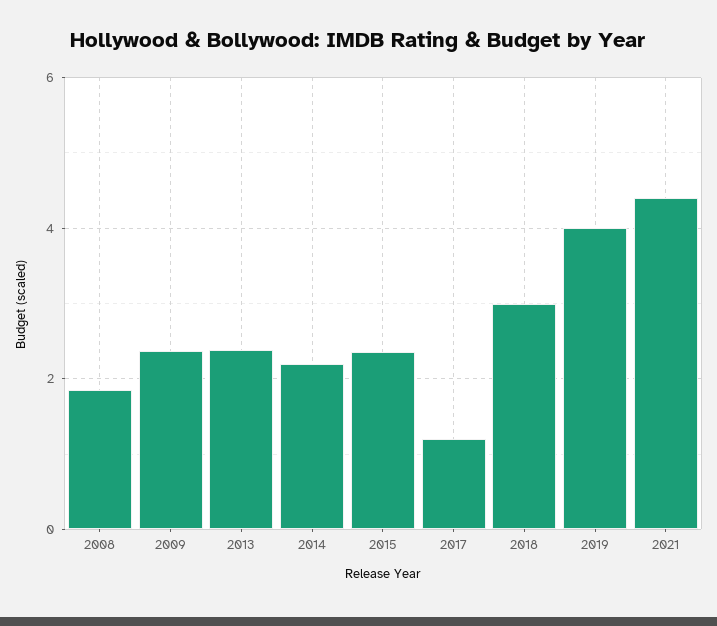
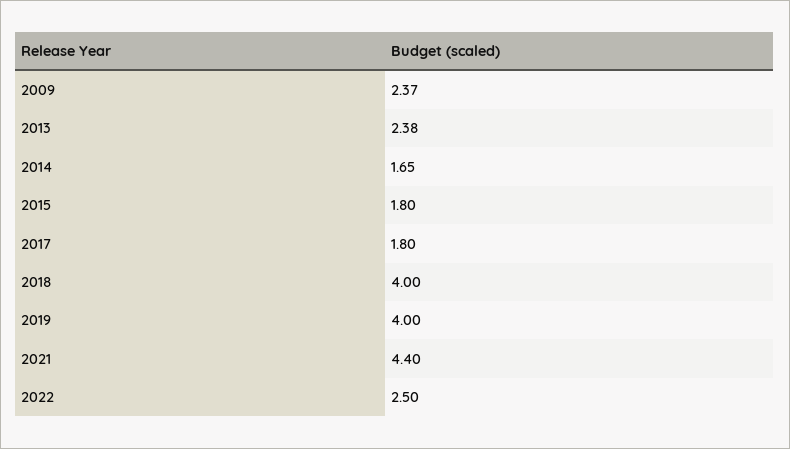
2008: 1.8 -> none
2014: 2.2 -> 1.65
2015: 2.4 -> 1.8
2017: 1.2 -> 1.8
2018: 3 -> 4
2022: none -> 2.5

